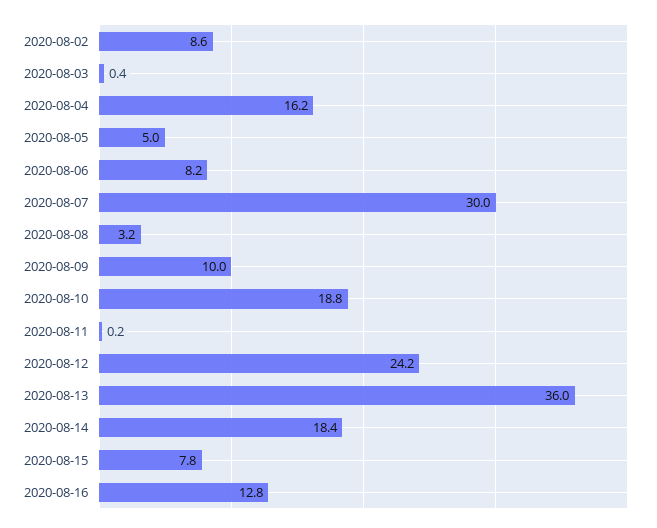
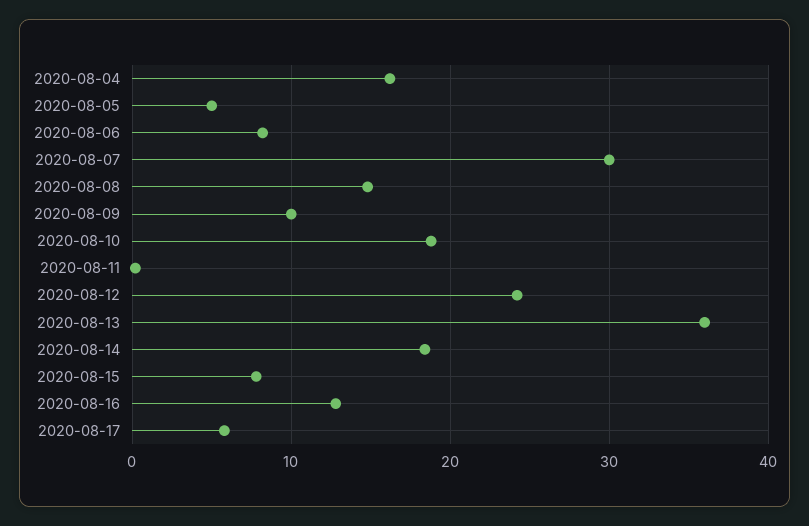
2020-08-02: 8.6 -> none
2020-08-03: 0.4 -> none
2020-08-08: 3.2 -> 15
2020-08-17: none -> 6

